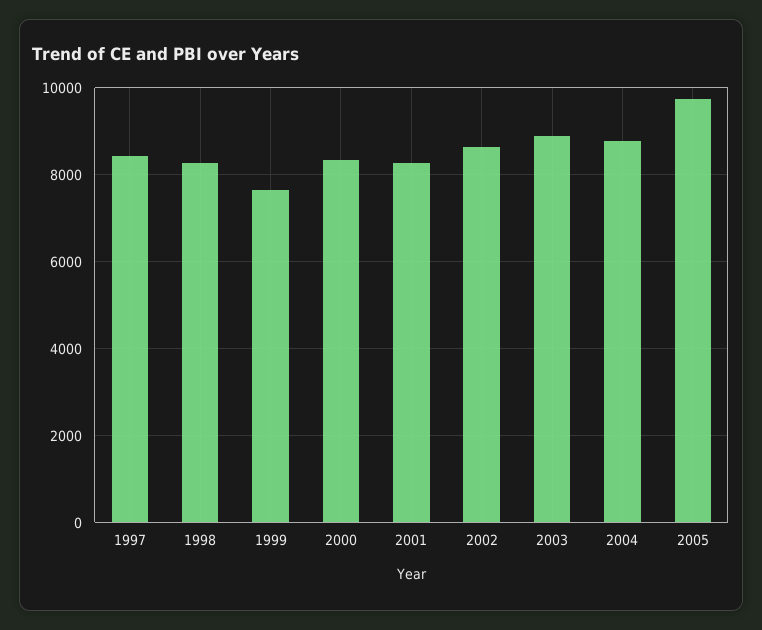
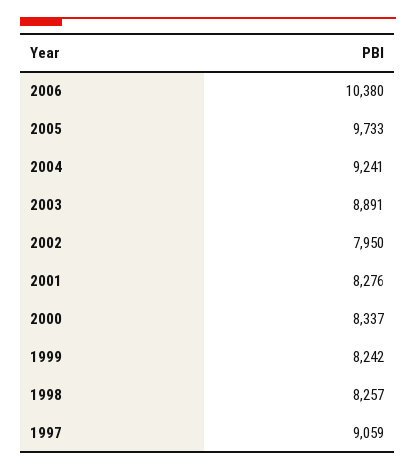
1997: 8400 -> 9059
1999: 7600 -> 8242
2002: 8600 -> 7950
2004: 8800 -> 9241
2006: none -> 10380

